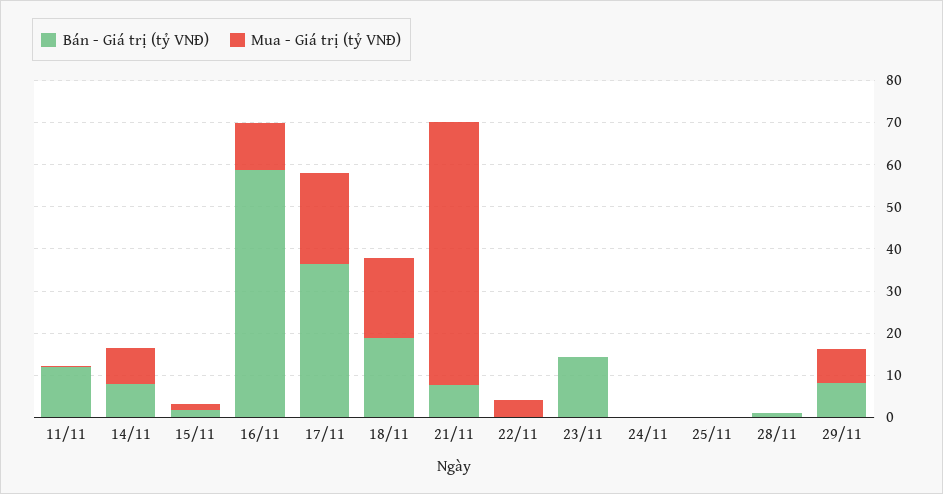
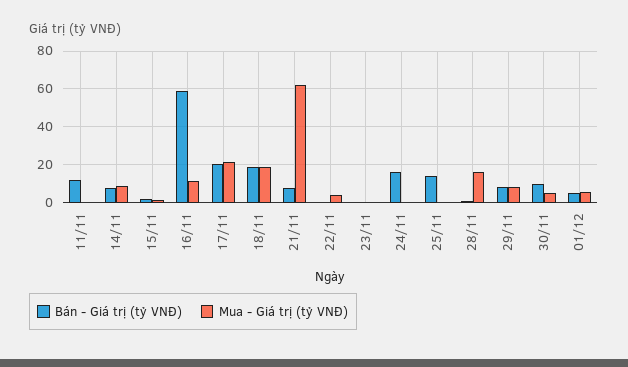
Bán - Giá trị (tỷ VNĐ), 17/11: 36 -> 20
Bán - Giá trị (tỷ VNĐ), 23/11: 14 -> 0
Bán - Giá trị (tỷ VNĐ), 24/11: 0 -> 15
Bán - Giá trị (tỷ VNĐ), 25/11: 0 -> 15
Mua - Giá trị (tỷ VNĐ), 28/11: 0 -> 15
Bán - Giá trị (tỷ VNĐ), 30/11: none -> 10
Mua - Giá trị (tỷ VNĐ), 30/11: none -> 5
Bán - Giá trị (tỷ VNĐ), 01/12: none -> 5
Mua - Giá trị (tỷ VNĐ), 01/12: none -> 5

